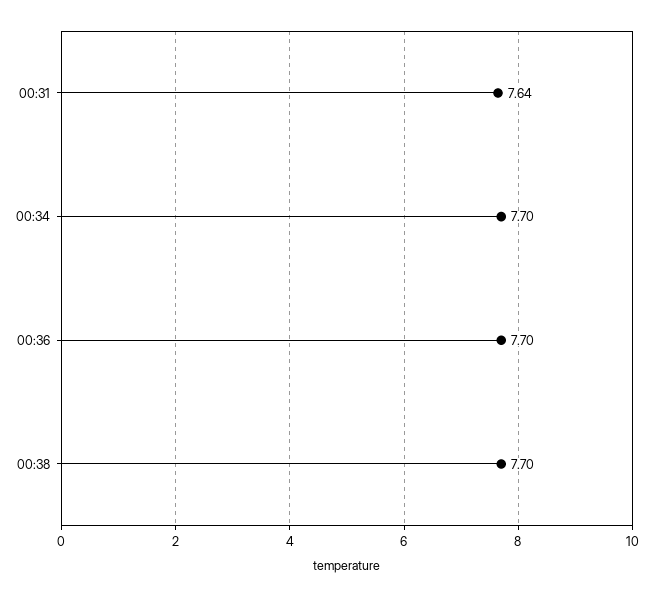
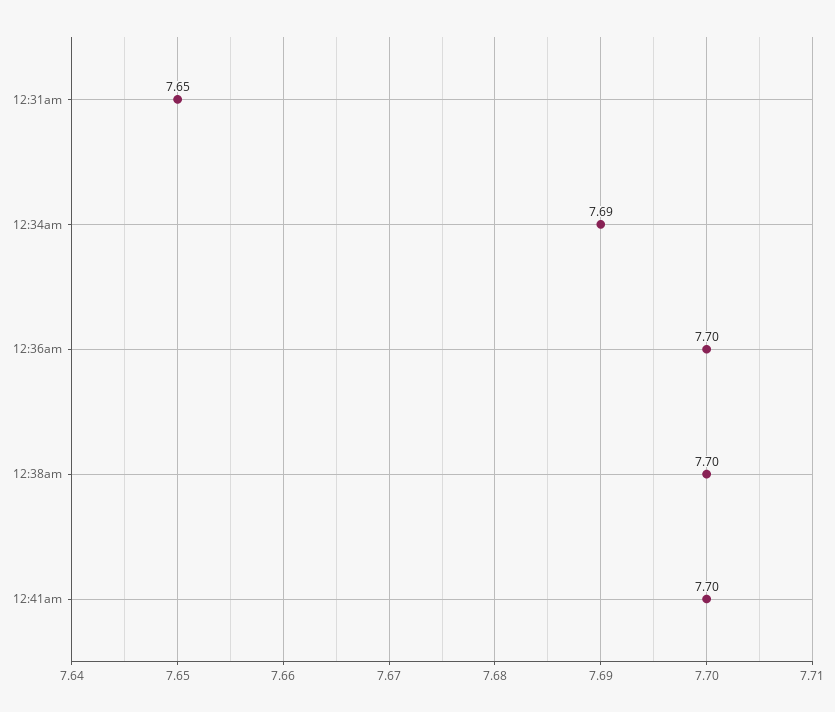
00:31: 7.64 -> 7.65
00:34: 7.7 -> 7.69
12:41am: none -> 7.7

